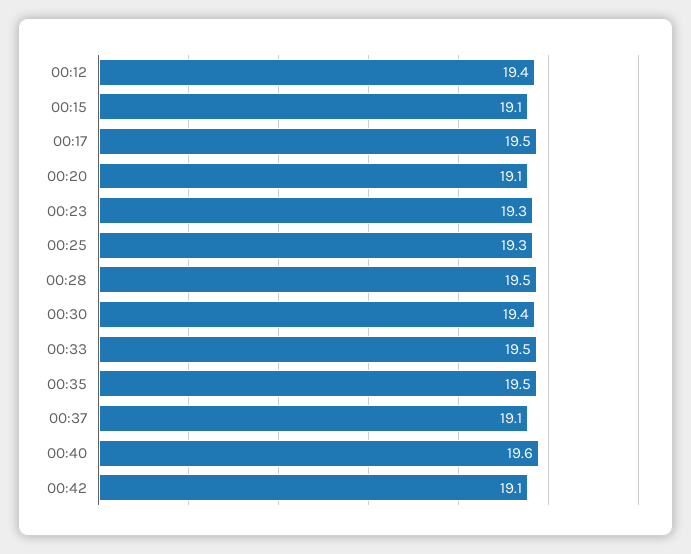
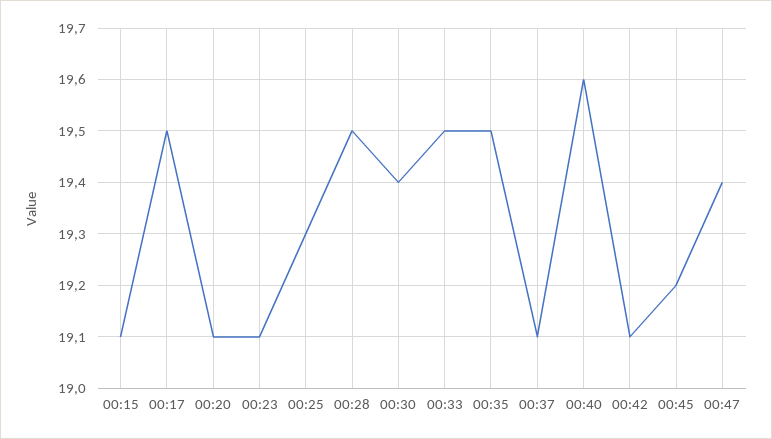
00:12: 19.4 -> none
00:23: 19.3 -> 19.1
00:45: none -> 19.2
00:47: none -> 19.4

